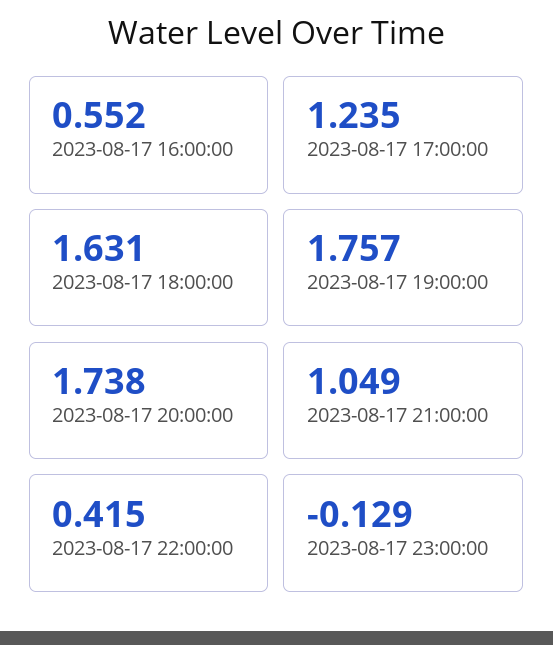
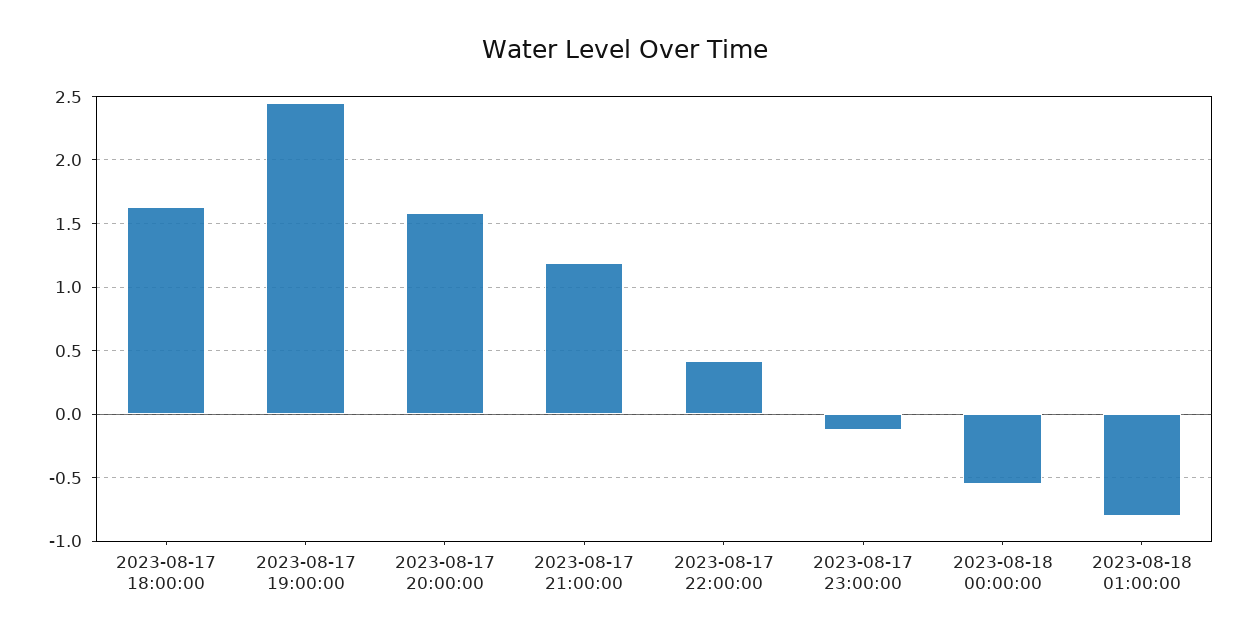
2023-08-17 16:00:00: 0.552 -> none
2023-08-17 17:00:00: 1.235 -> none
2023-08-17 19:00:00: 1.757 -> 2.45
2023-08-17 20:00:00: 1.738 -> 1.6
2023-08-17 21:00:00: 1.049 -> 1.2
2023-08-18 00:00:00: none -> -0.55
2023-08-18 01:00:00: none -> -0.8

